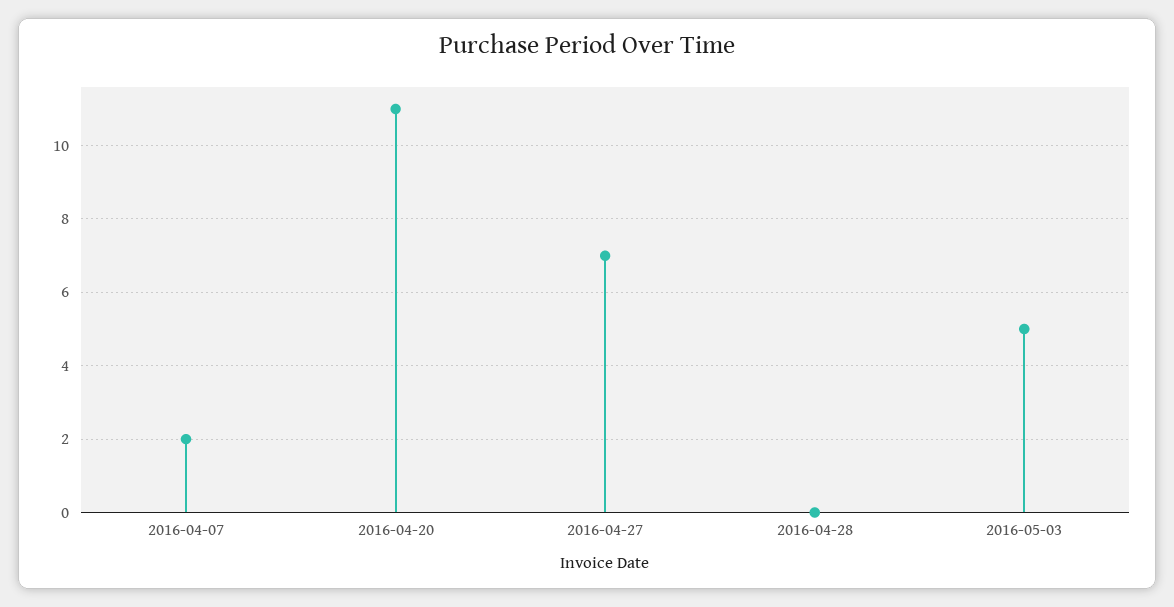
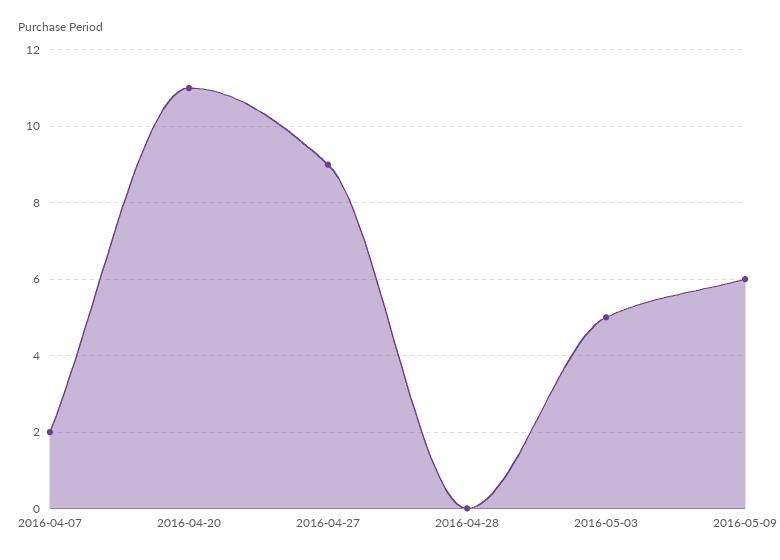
2016-04-27: 7 -> 9
2016-05-09: none -> 6

